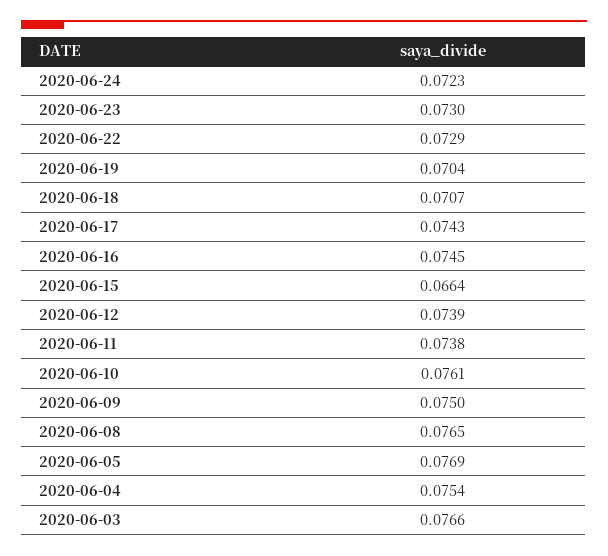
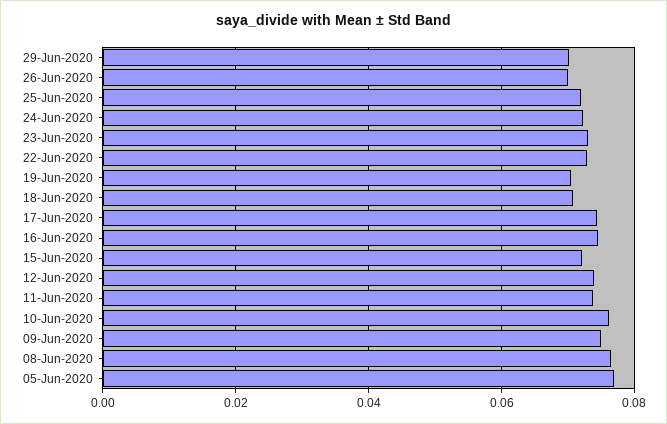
2020-06-15: 0.0664 -> 0.072
2020-06-04: 0.0754 -> none
2020-06-03: 0.0766 -> none
29-Jun-2020: none -> 0.07
26-Jun-2020: none -> 0.07
25-Jun-2020: none -> 0.072

